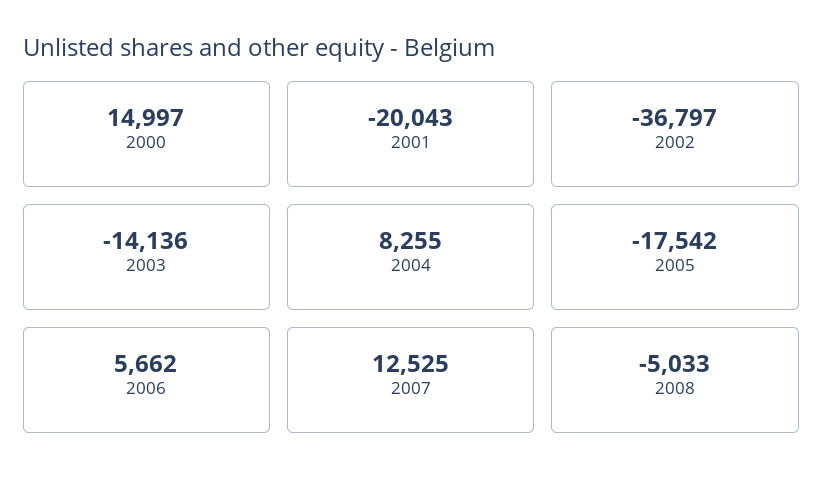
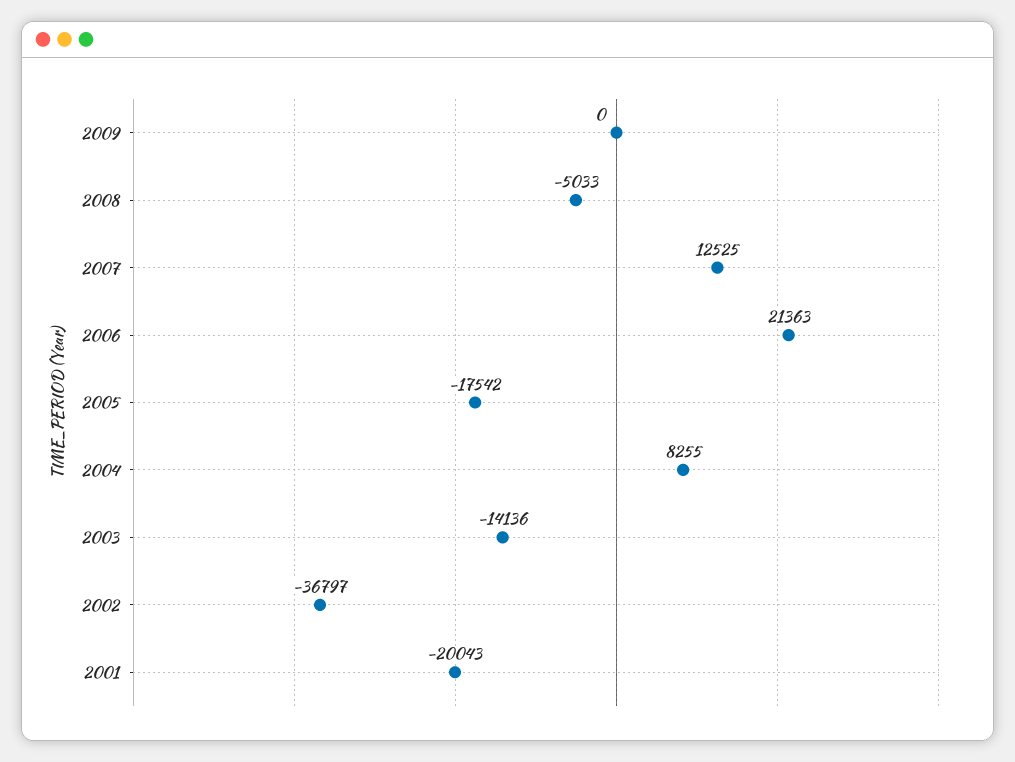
2000: 14997 -> none
2006: 5662 -> 21363
2009: none -> 0

